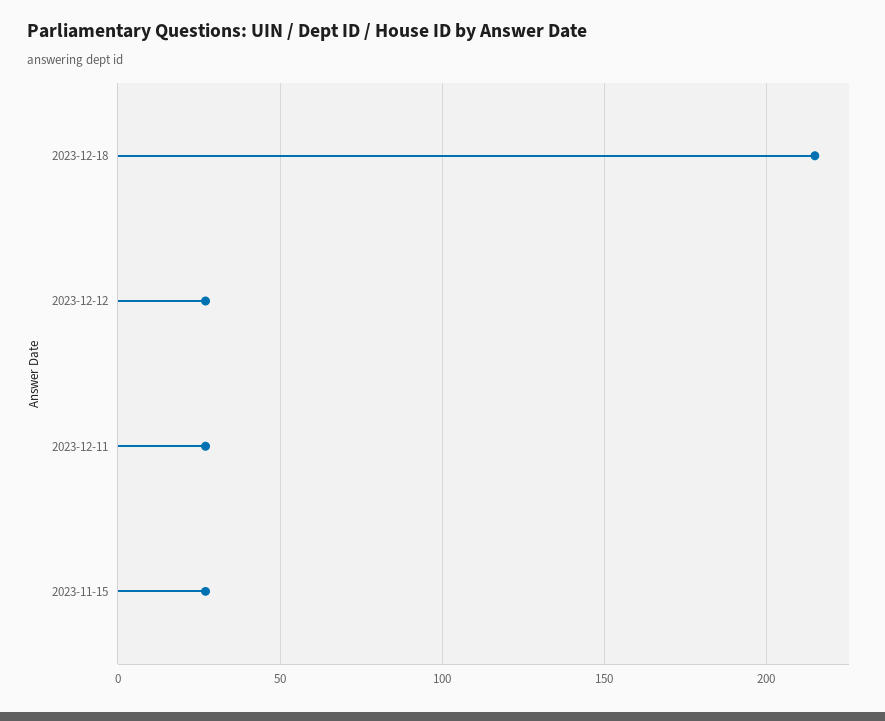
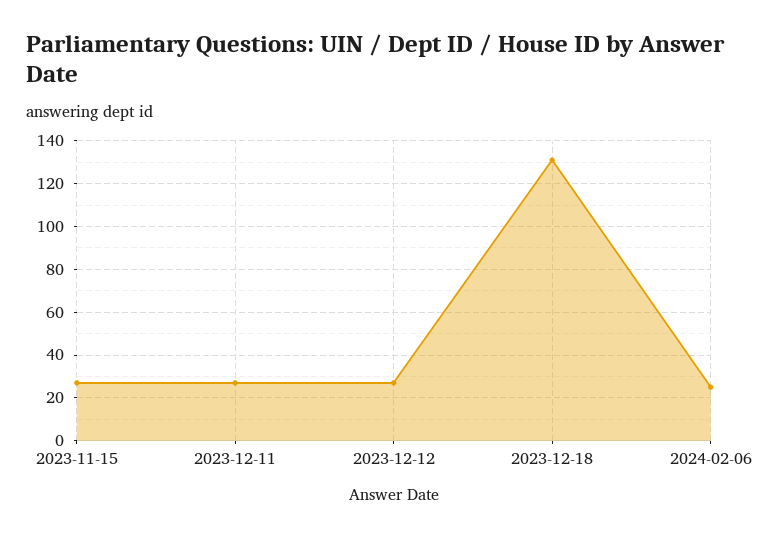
2023-12-18: 215 -> 130
2024-02-06: none -> 25

